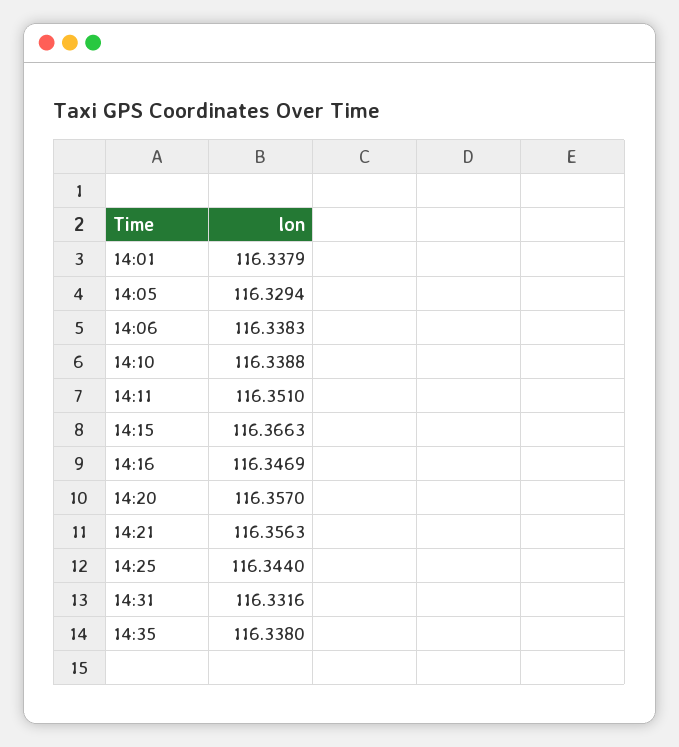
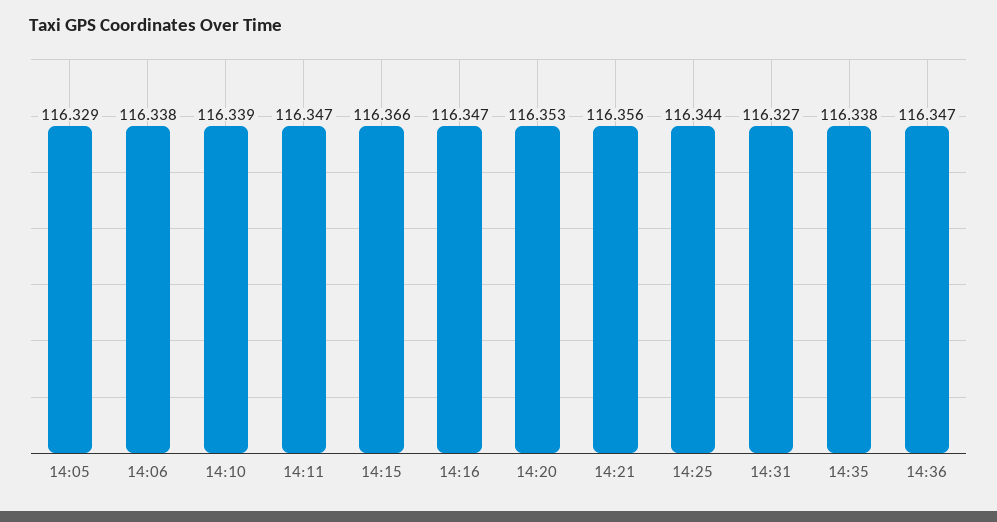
14:01: 116.3379 -> none
14:11: 116.351 -> 116.347
14:20: 116.357 -> 116.353
14:31: 116.3316 -> 116.327
14:36: none -> 116.347

